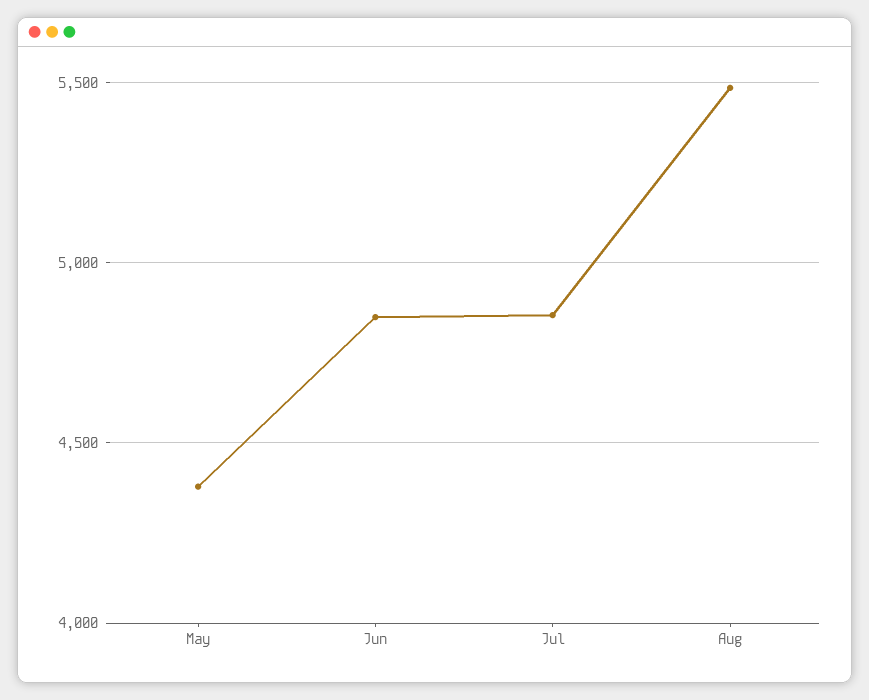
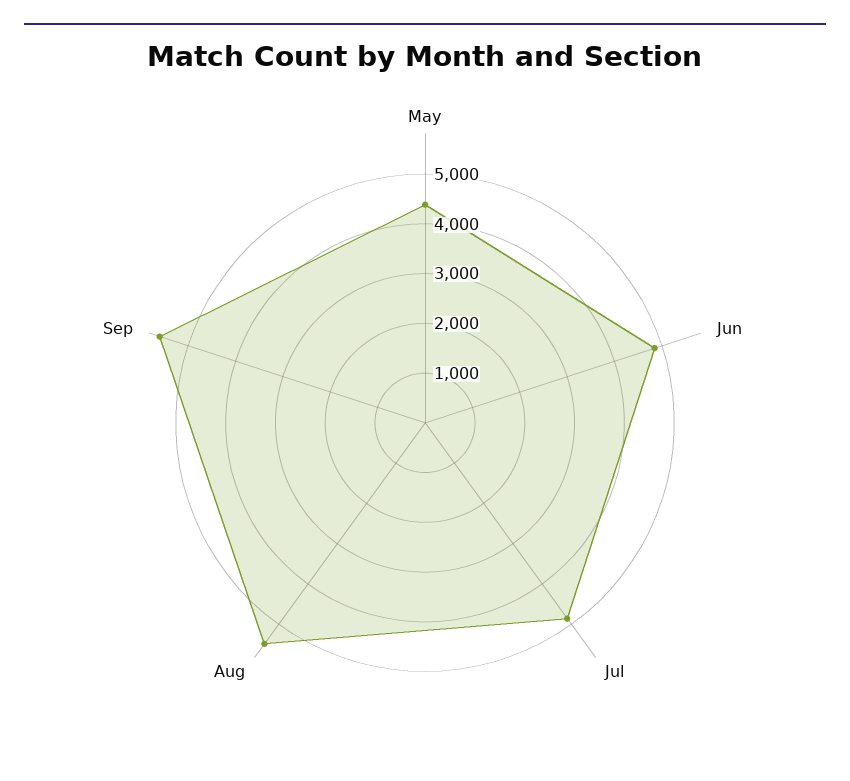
Sep: none -> 5600

